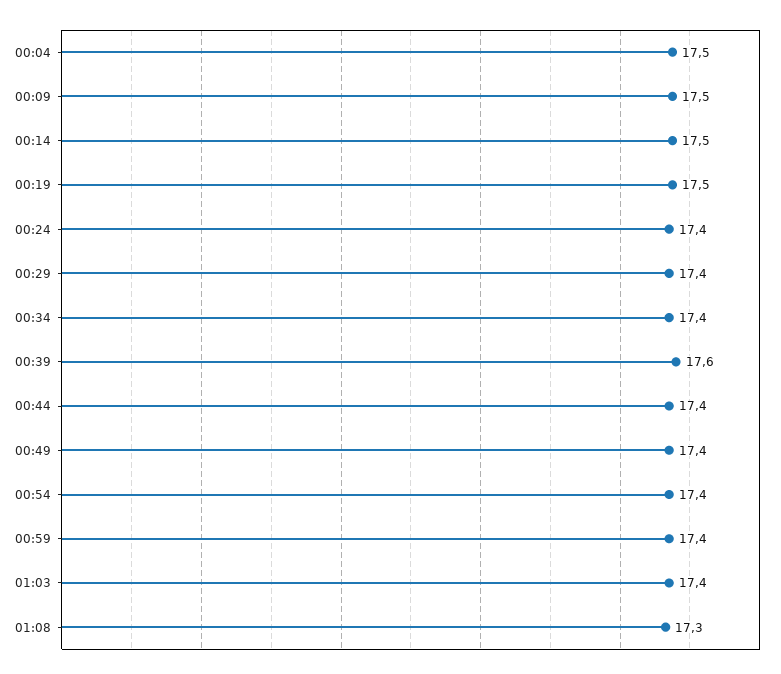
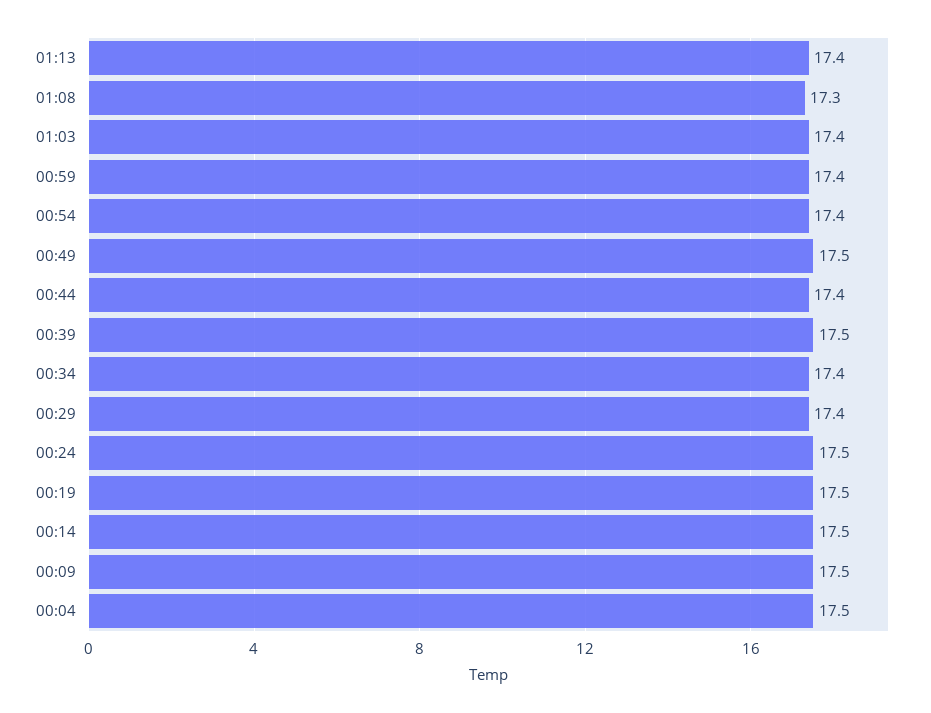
00:24: 17.4 -> 17.5
00:39: 17.6 -> 17.5
00:49: 17.4 -> 17.5
01:13: none -> 17.4

